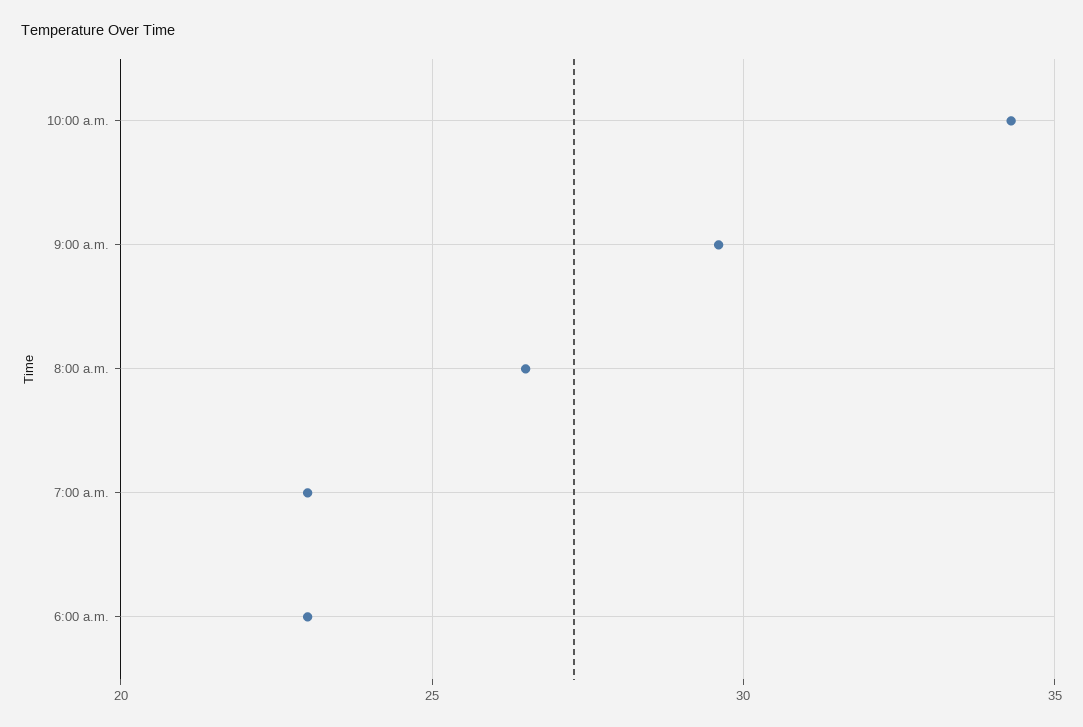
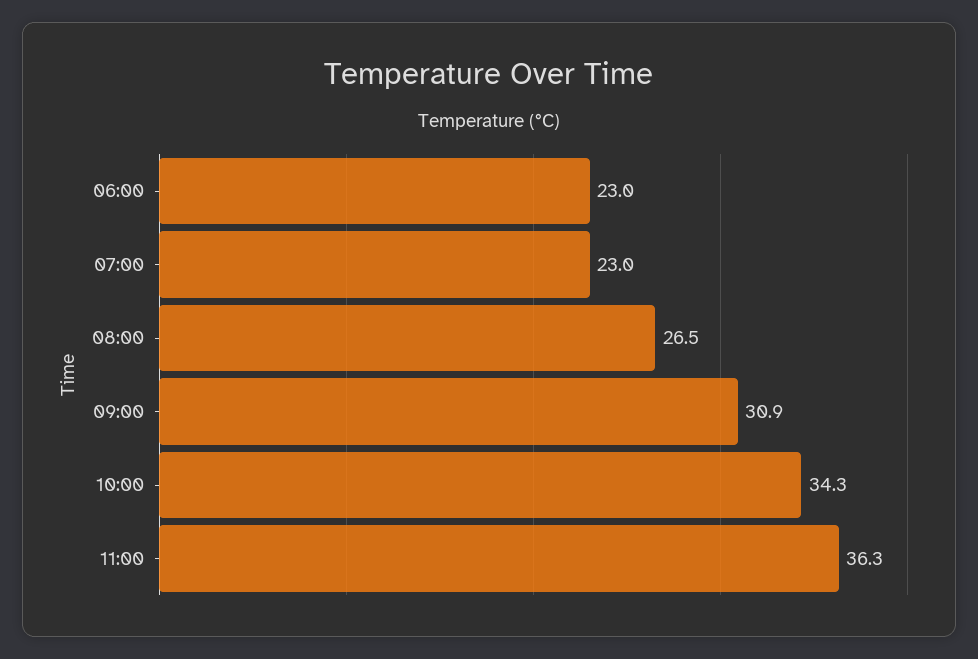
9:00 a.m.: 29.5 -> 30.9
11:00: none -> 36.3

